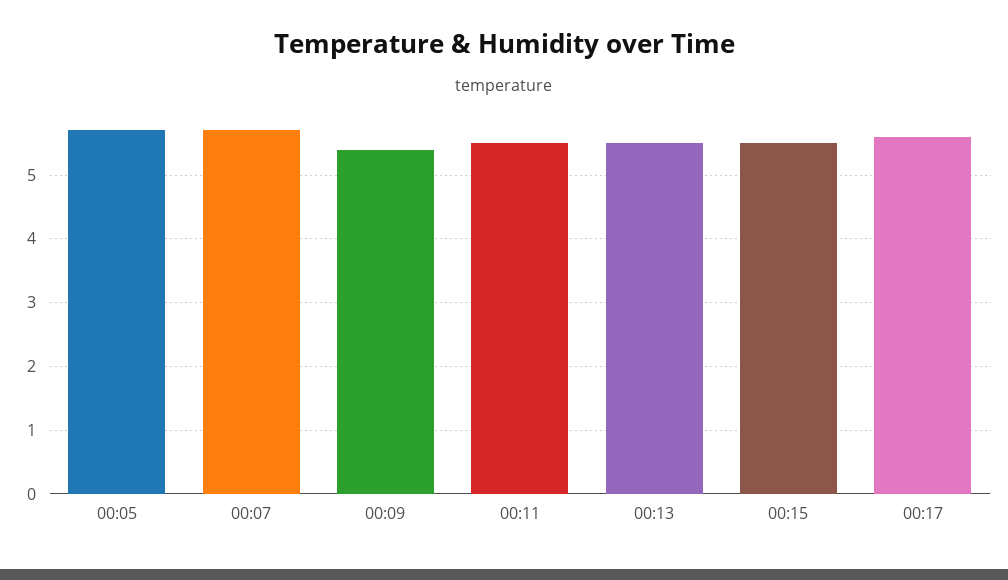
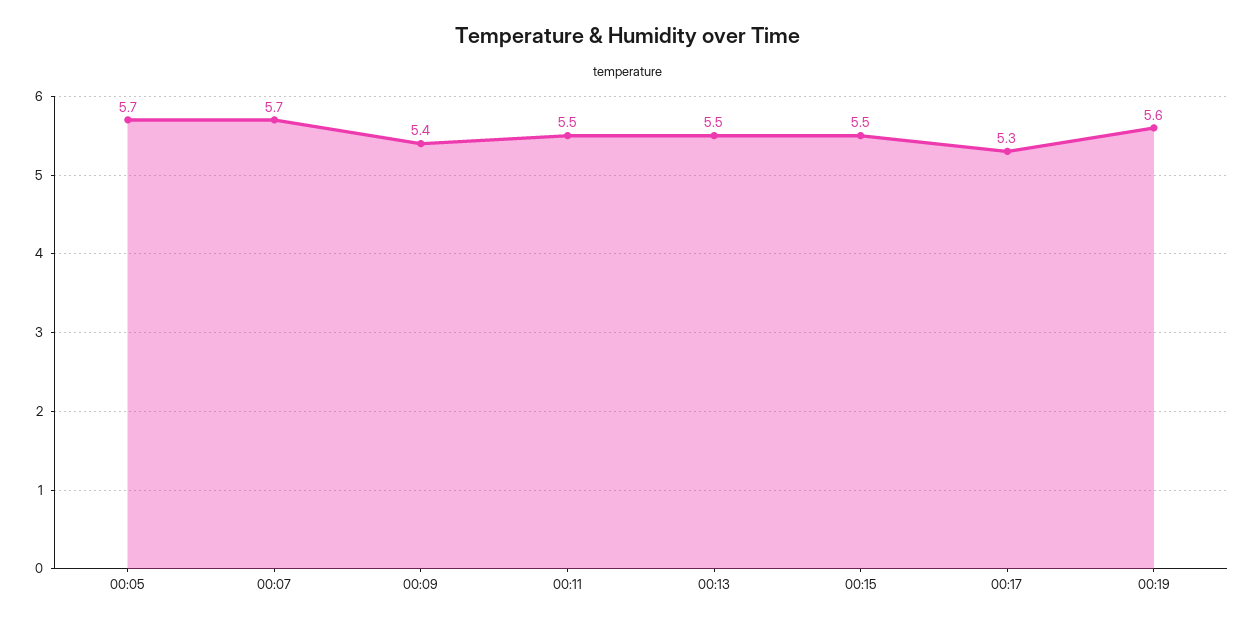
00:17: 5.6 -> 5.3
00:19: none -> 5.6

